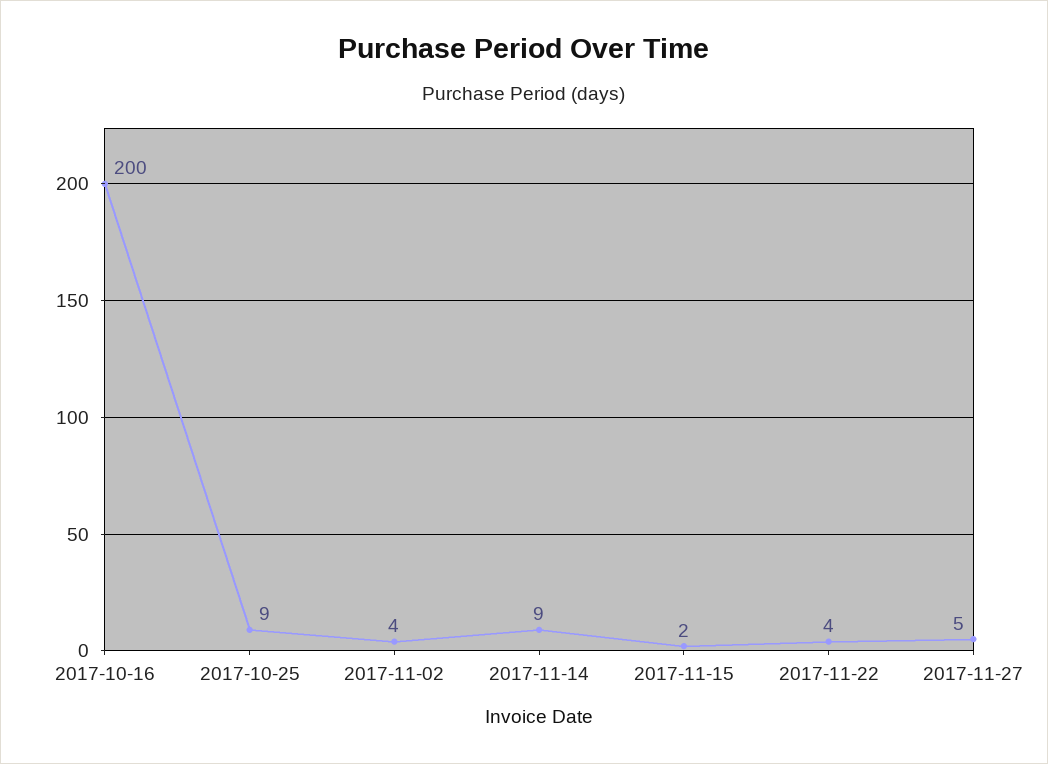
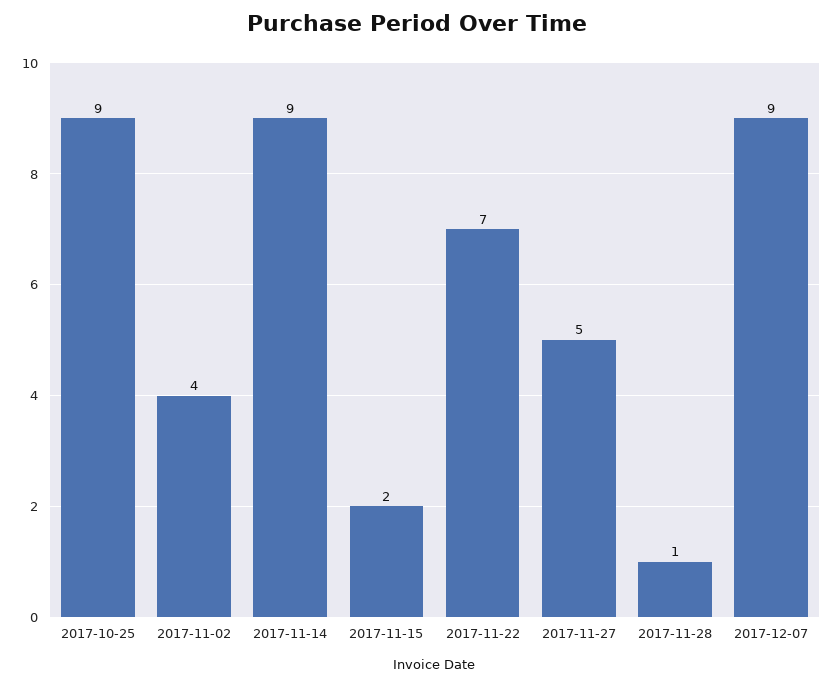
2017-10-16: 200 -> none
2017-11-22: 4 -> 7
2017-11-28: none -> 1
2017-12-07: none -> 9

